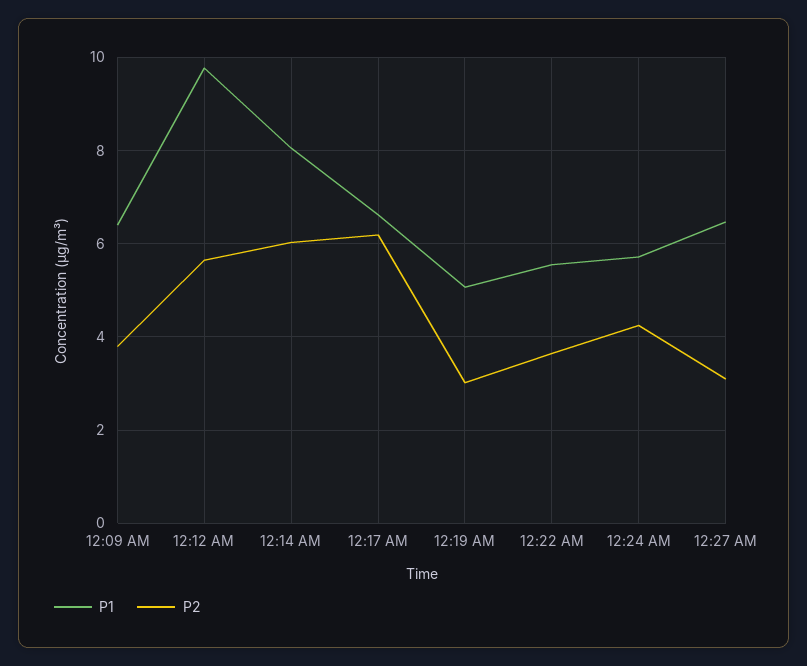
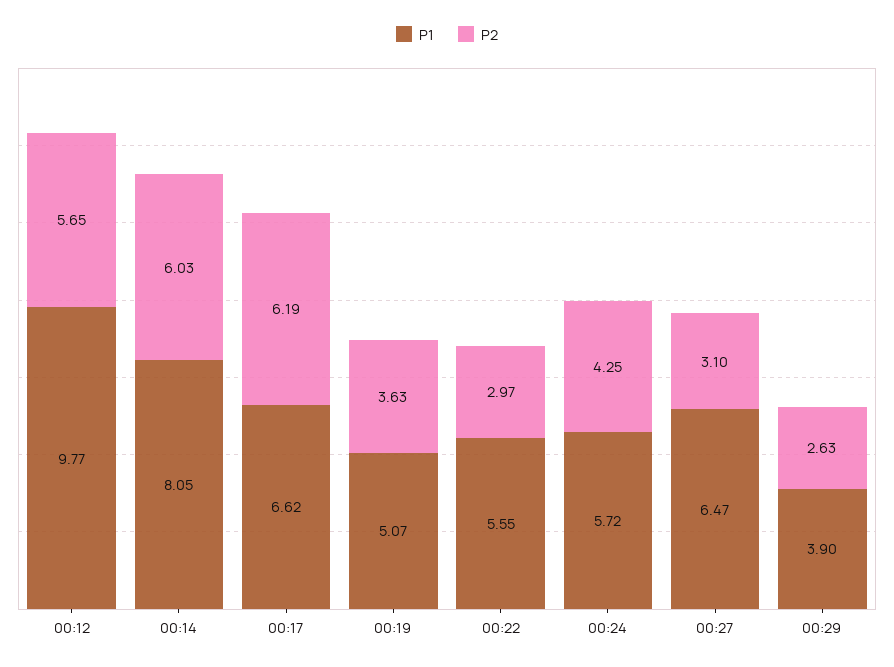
P1, 12:09 AM: 6.4 -> none
P2, 12:09 AM: 3.8 -> none
P2, 12:19 AM: 3 -> 3.63
P2, 12:22 AM: 3.6 -> 2.97
P1, 00:29: none -> 3.9
P2, 00:29: none -> 2.63

